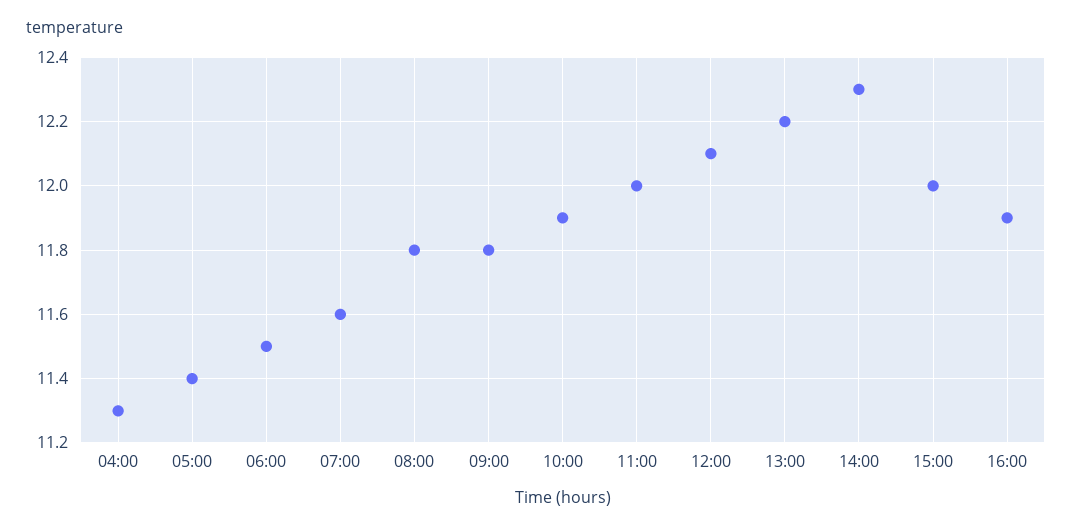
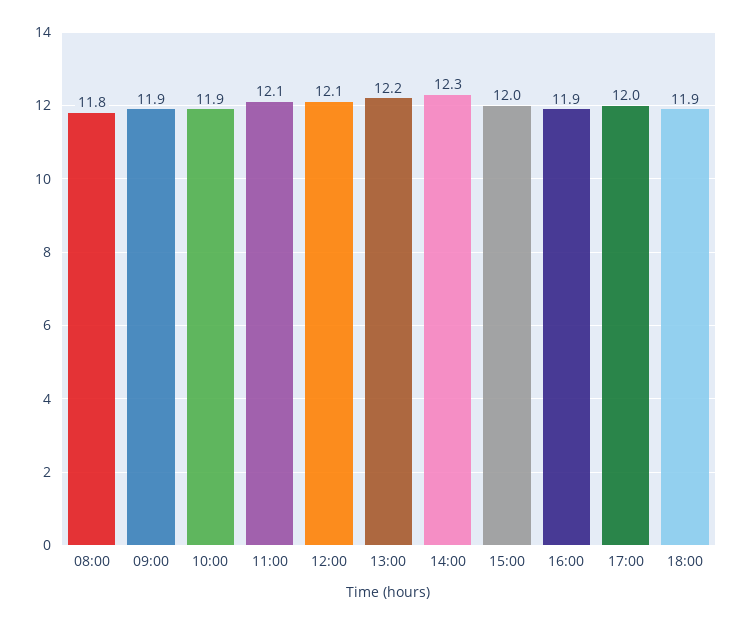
04:00: 11.3 -> none
05:00: 11.4 -> none
06:00: 11.5 -> none
07:00: 11.6 -> none
09:00: 11.8 -> 11.9
11:00: 12 -> 12.1
17:00: none -> 12
18:00: none -> 11.9

